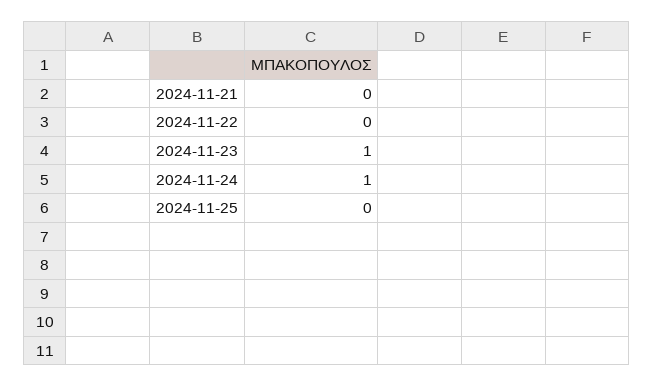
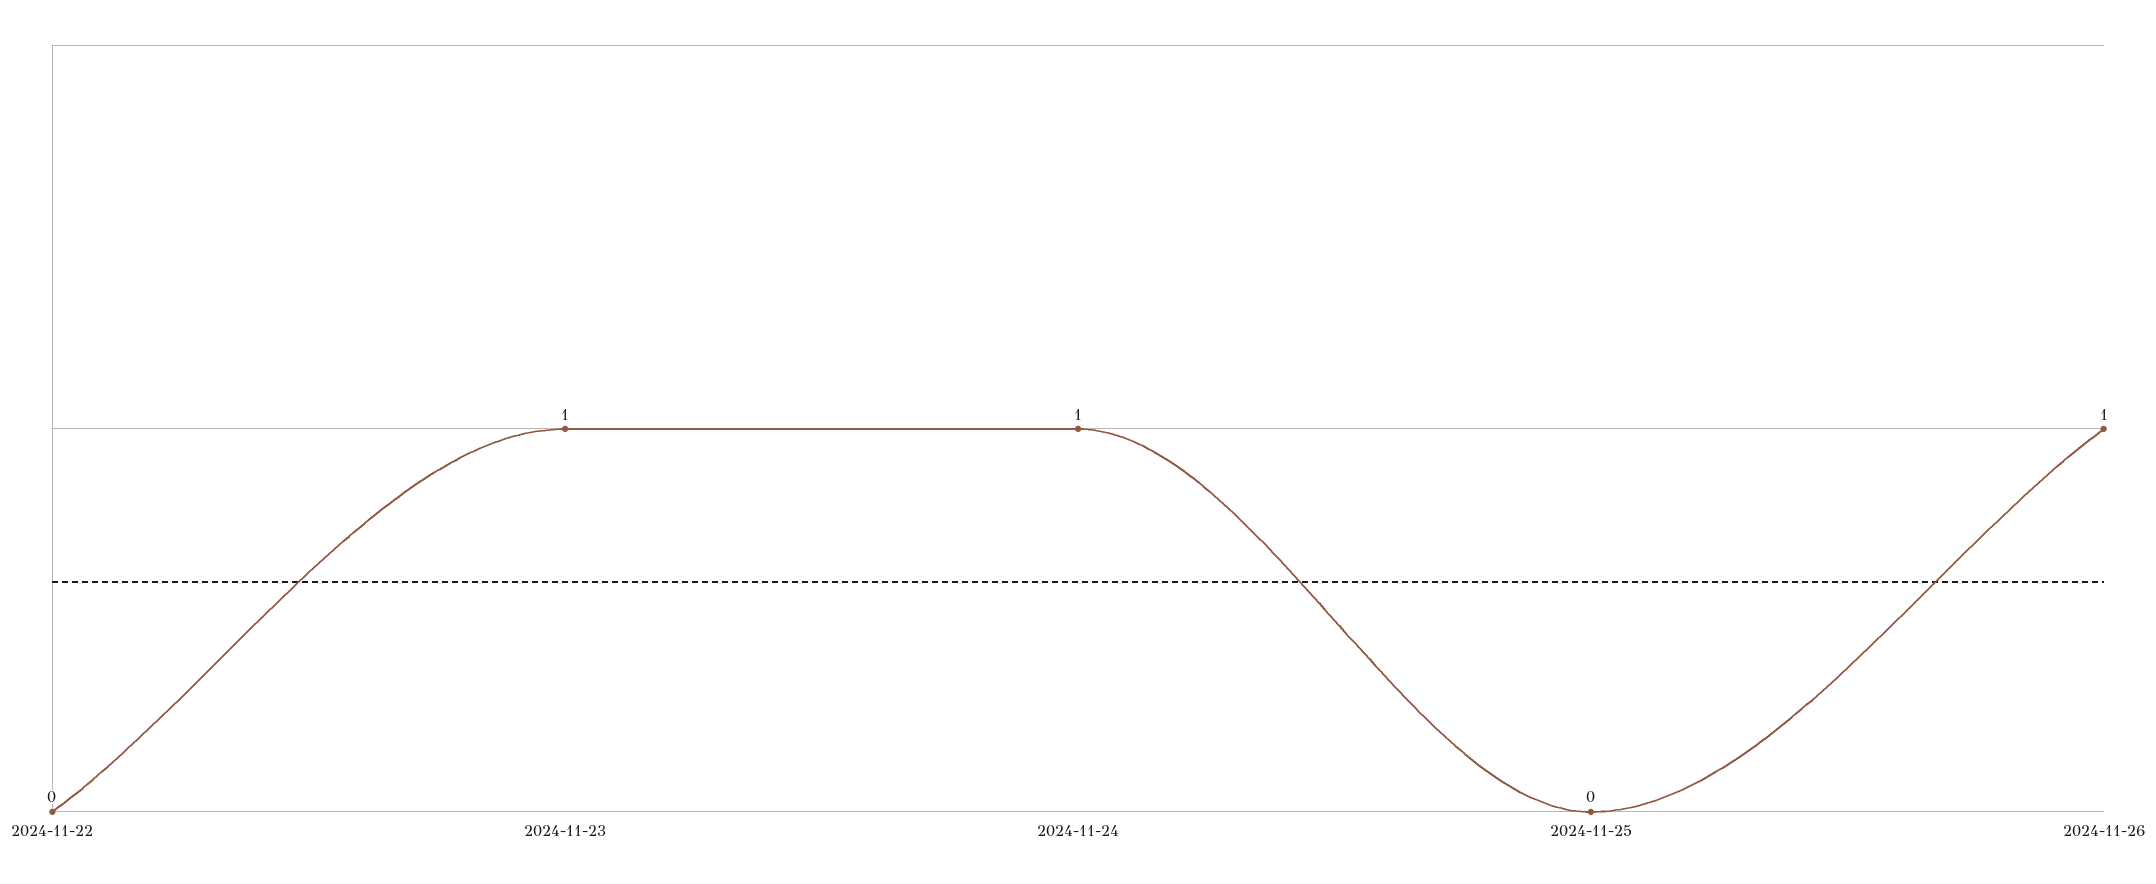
2024-11-21: 0 -> none
2024-11-26: none -> 1

